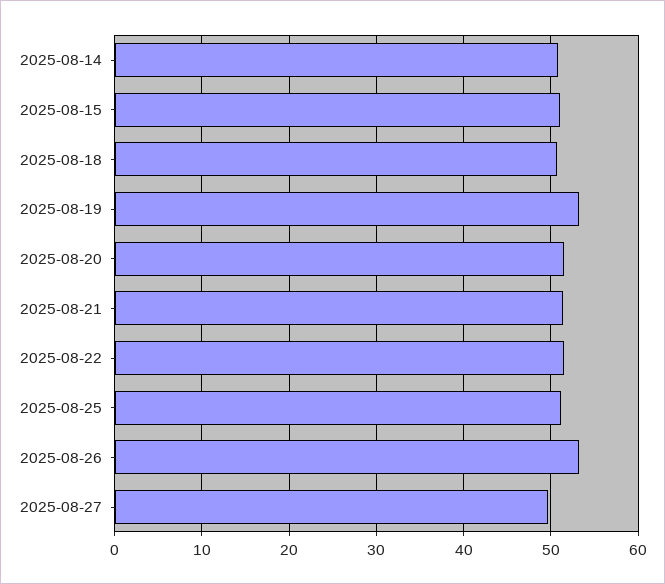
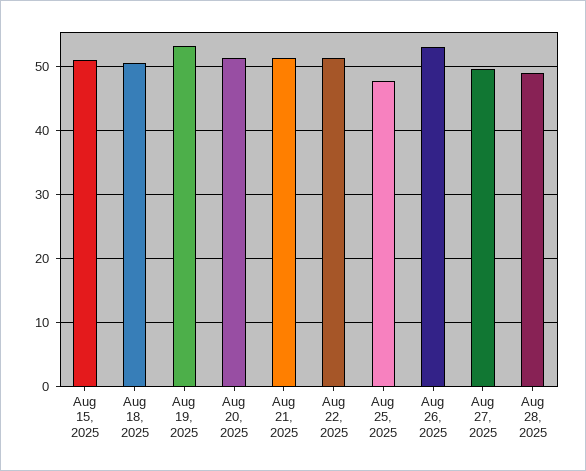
2025-08-14: 51 -> none
2025-08-25: 51 -> 48
Aug 28, 2025: none -> 49

